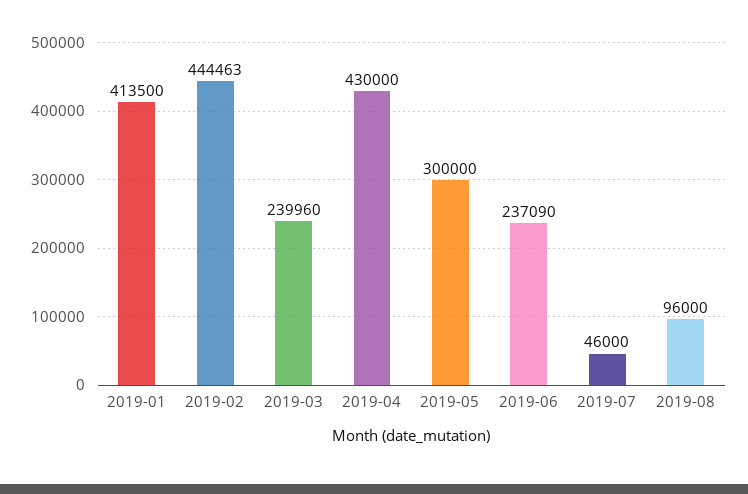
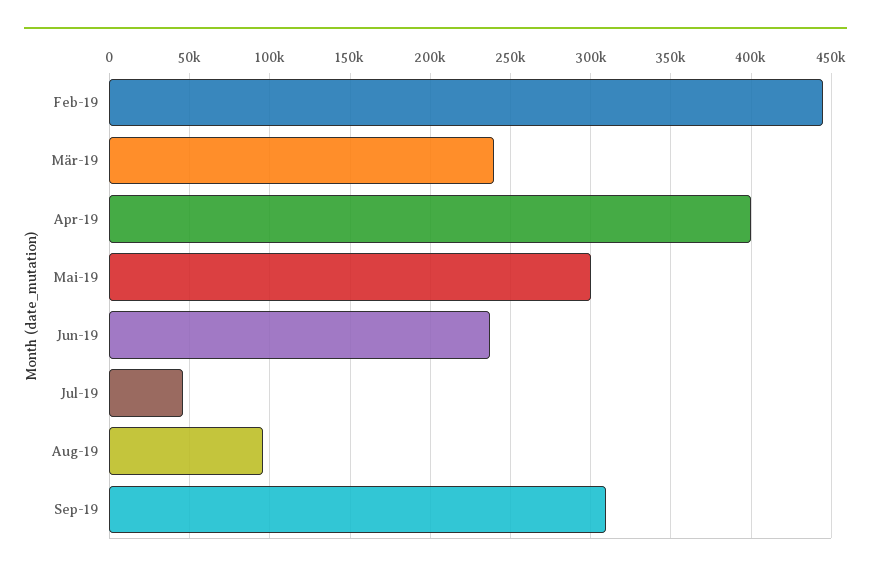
2019-01: 413500 -> none
2019-04: 430000 -> 400000
Sep-19: none -> 310000

